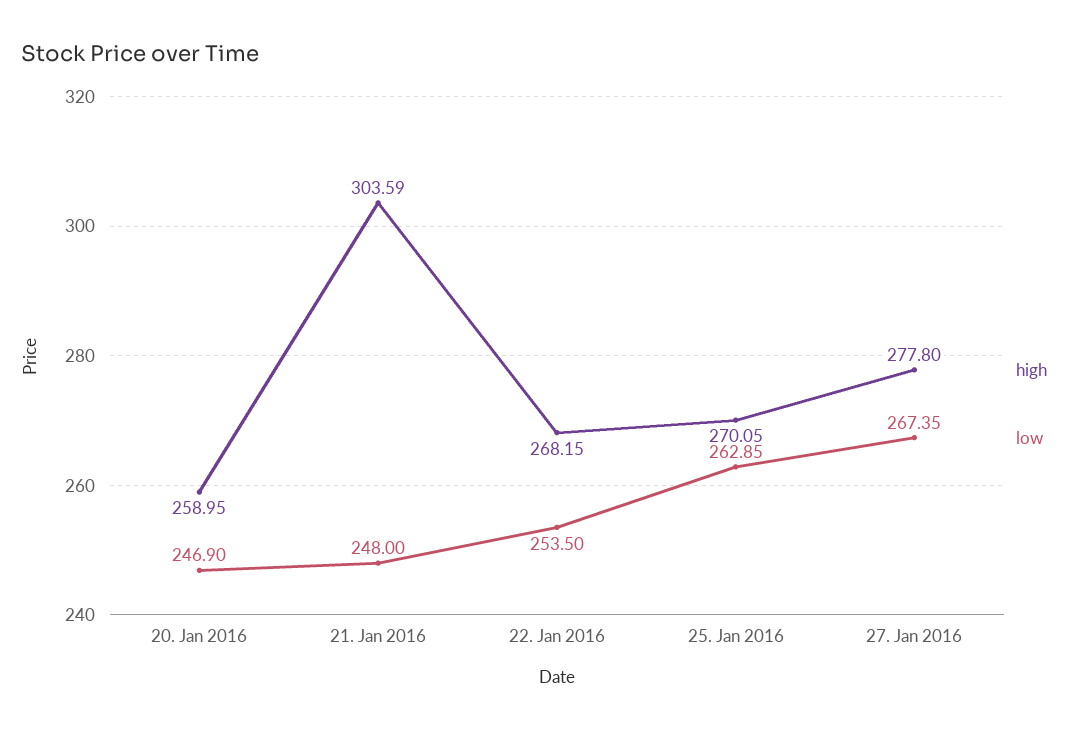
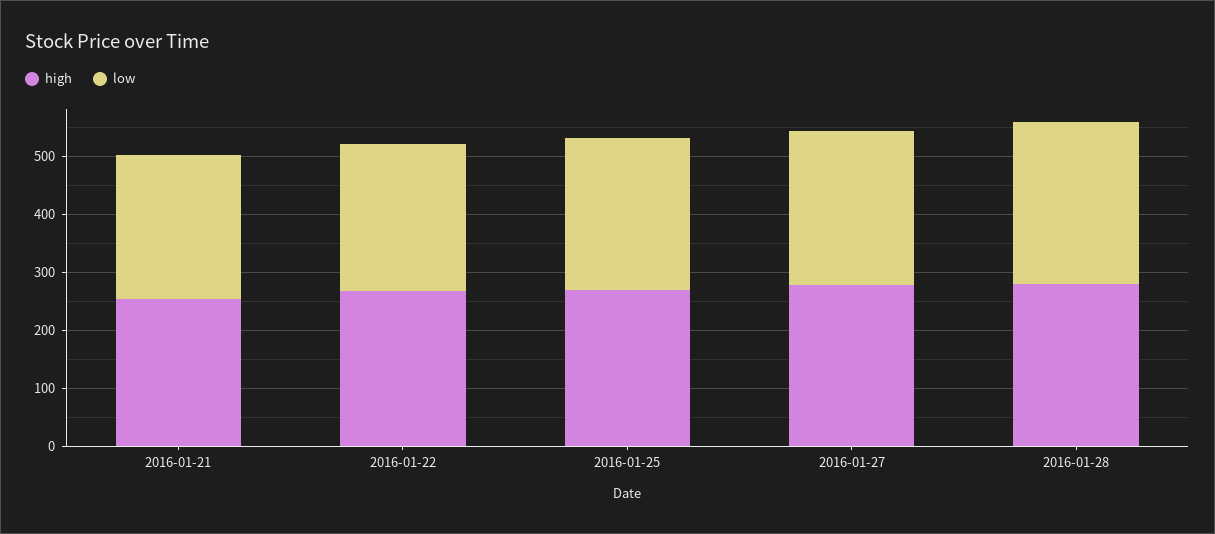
high, 20. Jan 2016: 258.95 -> none
low, 20. Jan 2016: 246.9 -> none
high, 21. Jan 2016: 303.59 -> 260
high, 2016-01-28: none -> 280
low, 2016-01-28: none -> 280

